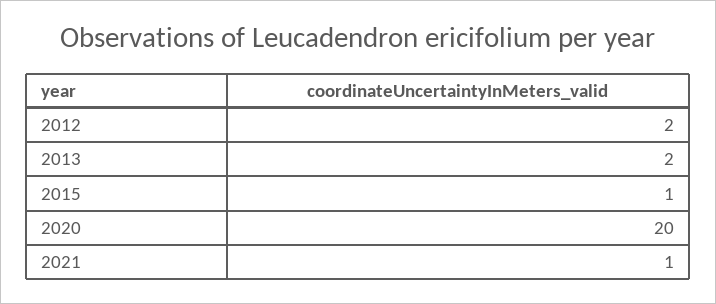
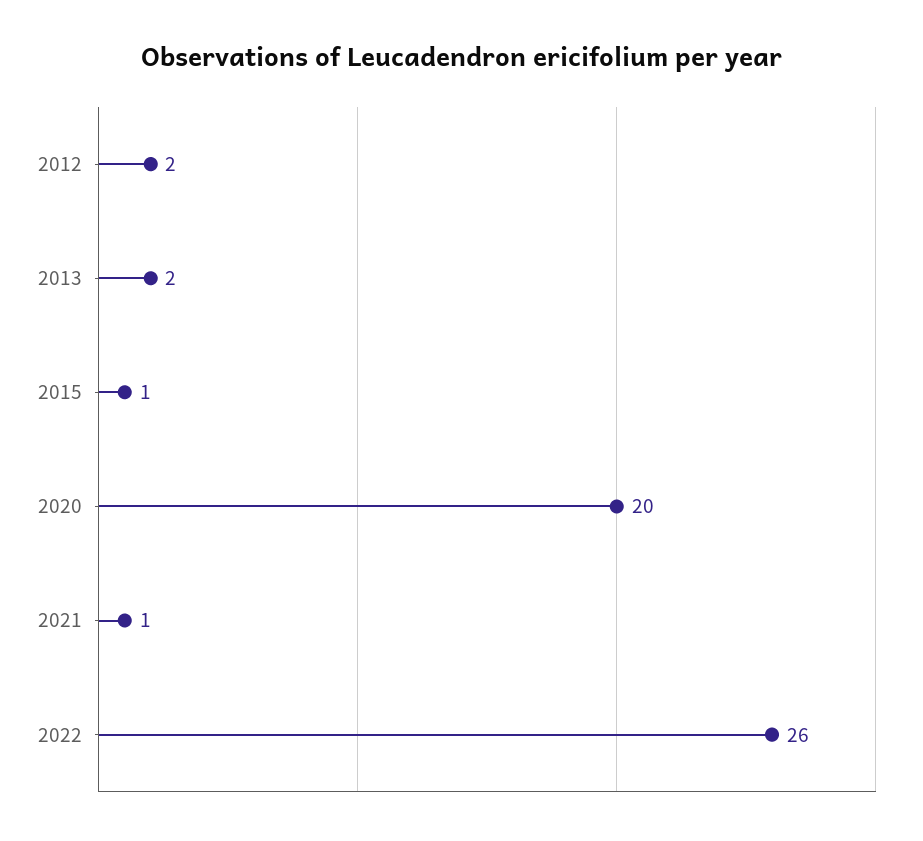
2022: none -> 26

